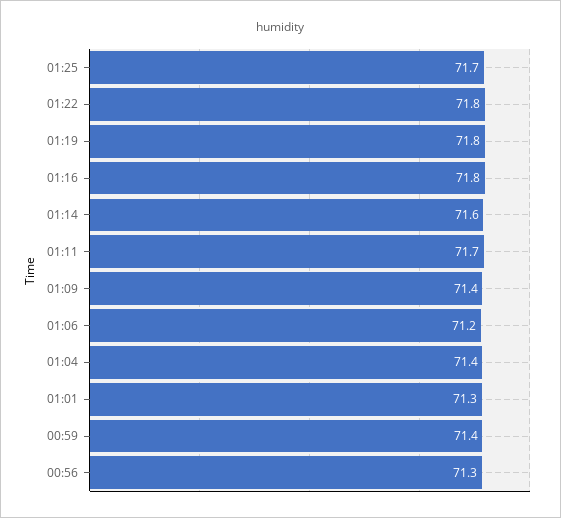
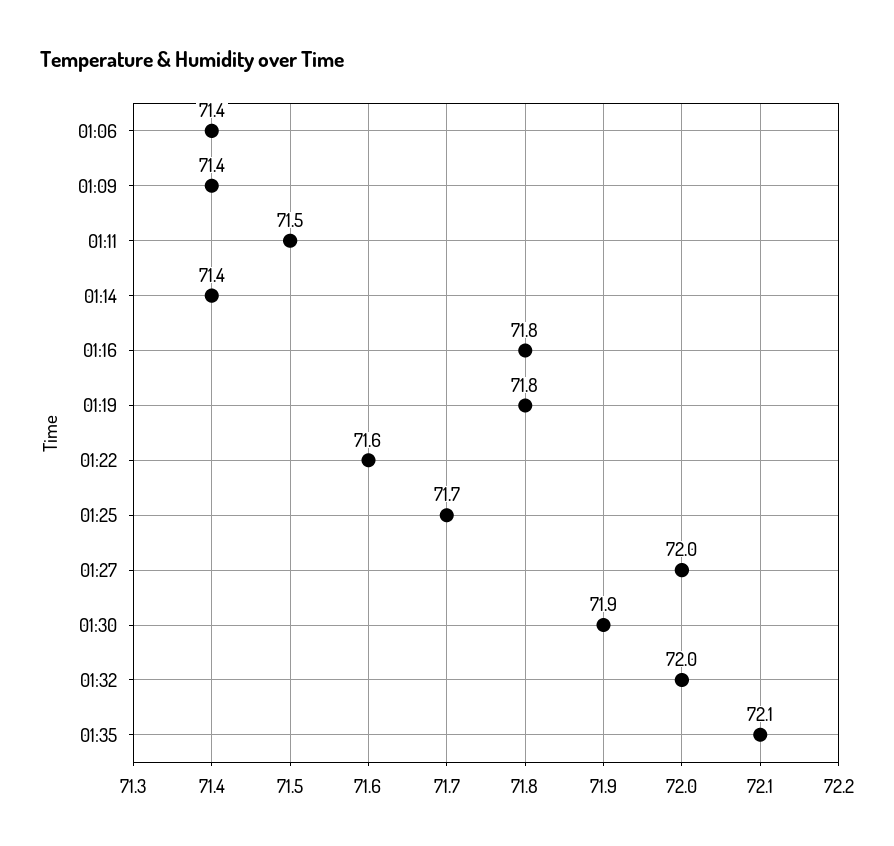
01:22: 71.8 -> 71.6
01:14: 71.6 -> 71.4
01:11: 71.7 -> 71.5
01:06: 71.2 -> 71.4
01:04: 71.4 -> none
01:01: 71.3 -> none
00:59: 71.4 -> none
00:56: 71.3 -> none
01:27: none -> 72
01:30: none -> 71.9
01:32: none -> 72
01:35: none -> 72.1

